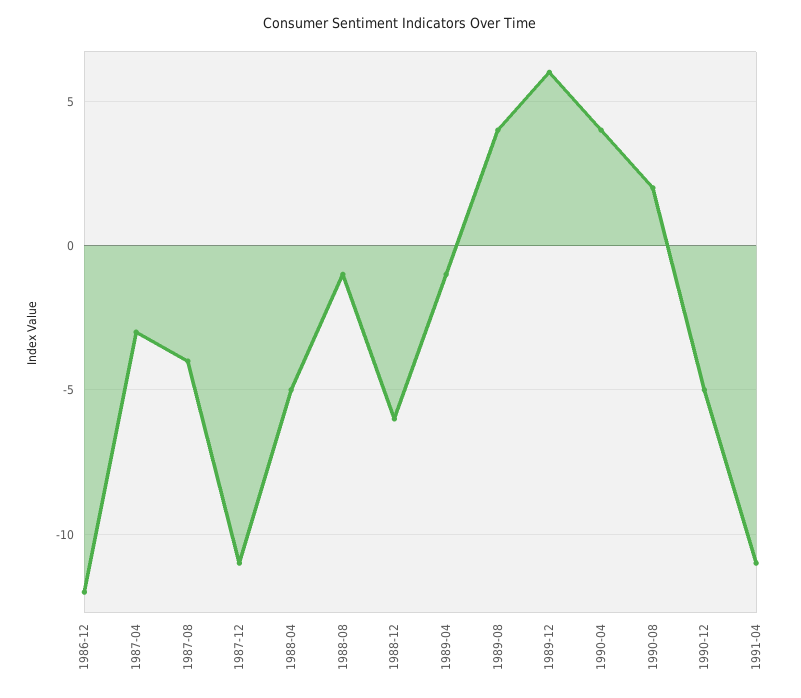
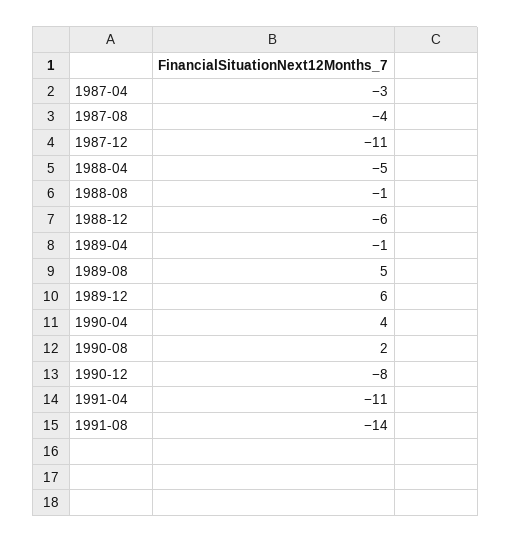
1986-12: -12 -> none
1989-08: 4 -> 5
1990-12: -5 -> -8
1991-08: none -> -14

